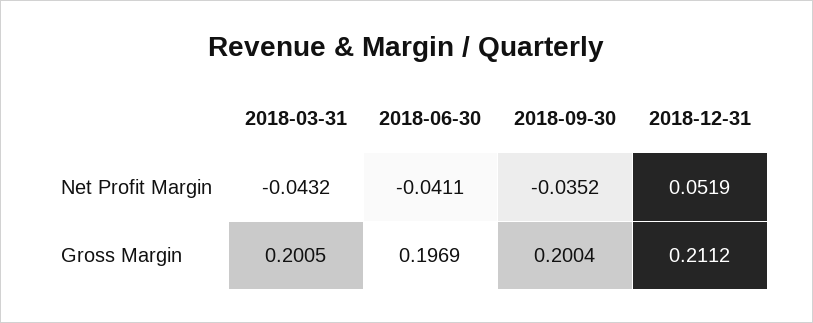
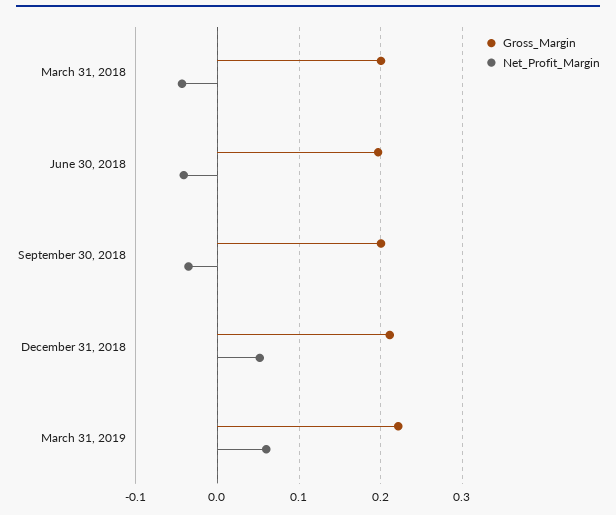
Gross Margin, March 31, 2019: none -> 0.22
Net Profit Margin, March 31, 2019: none -> 0.06

